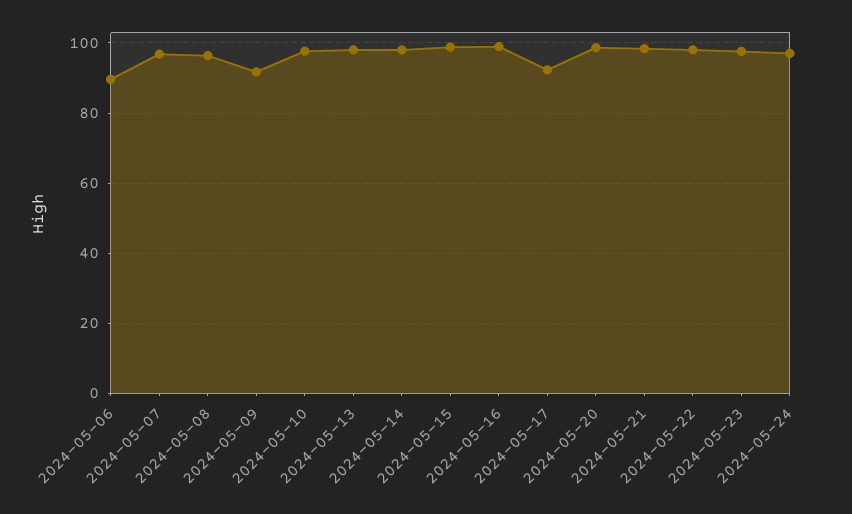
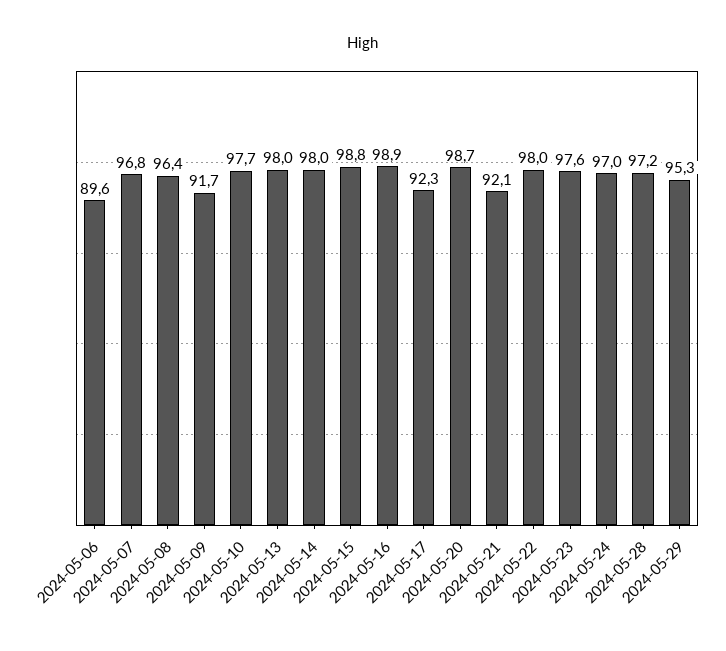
2024-05-21: 98 -> 92.1
2024-05-28: none -> 97.2
2024-05-29: none -> 95.3

